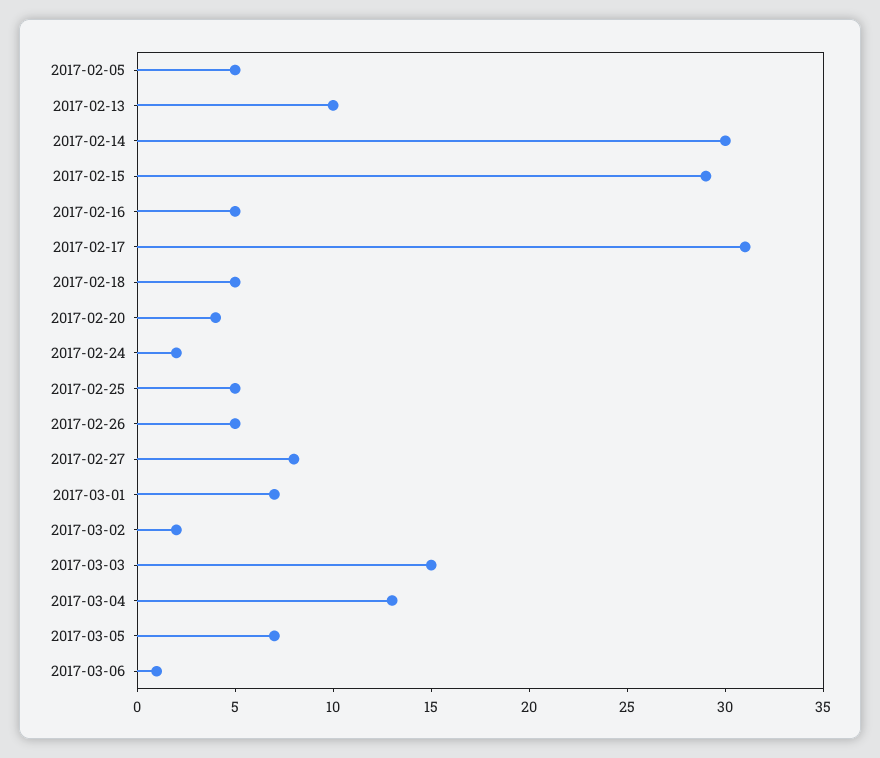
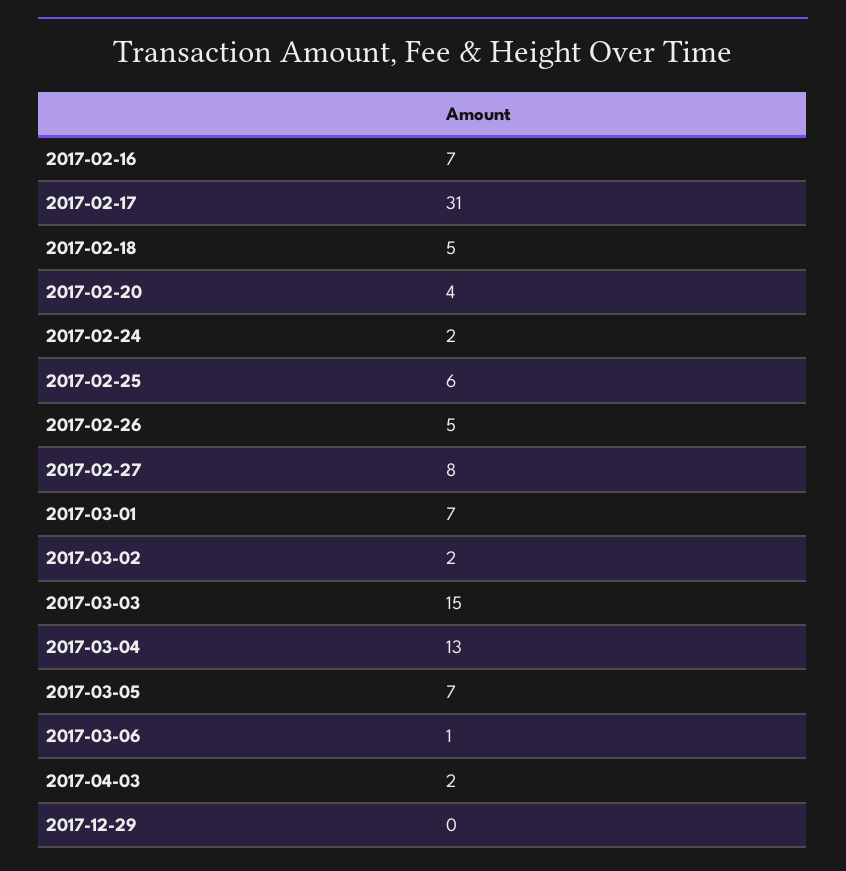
2017-02-05: 5 -> none
2017-02-13: 10 -> none
2017-02-14: 30 -> none
2017-02-15: 29 -> none
2017-02-16: 5 -> 7
2017-02-25: 5 -> 6
2017-04-03: none -> 2
2017-12-29: none -> 0

